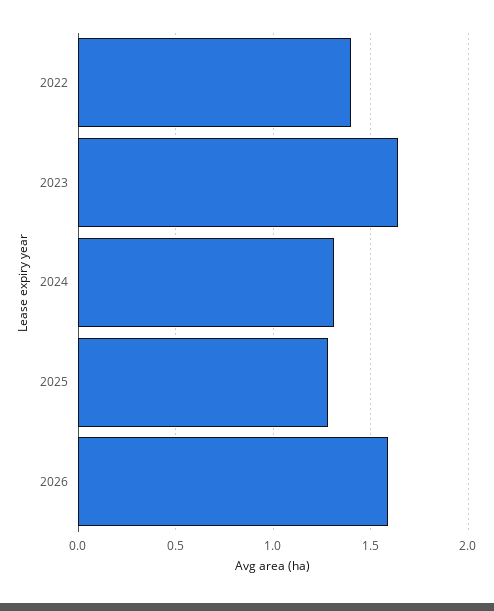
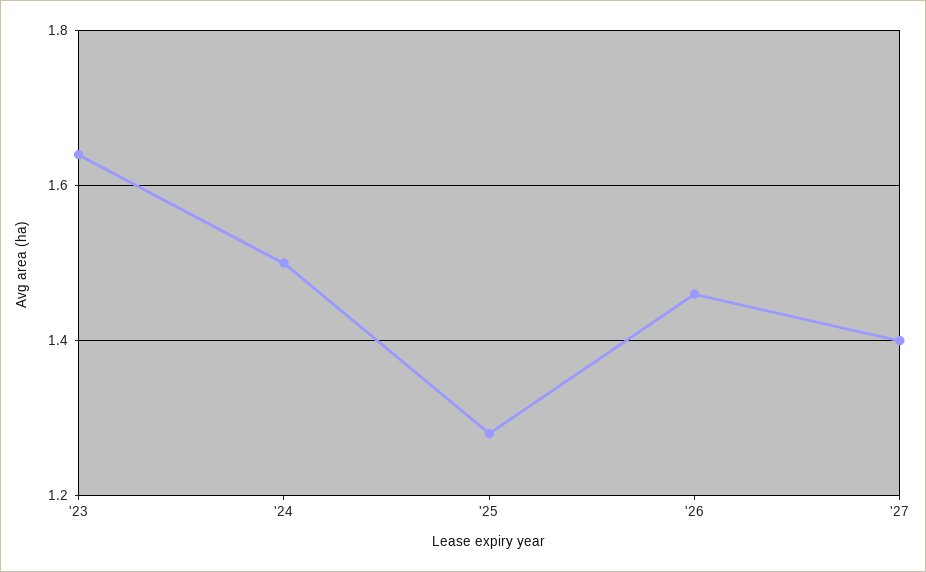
2022: 1.4 -> none
2024: 1.3 -> 1.5
2026: 1.6 -> 1.45
'27: none -> 1.4

